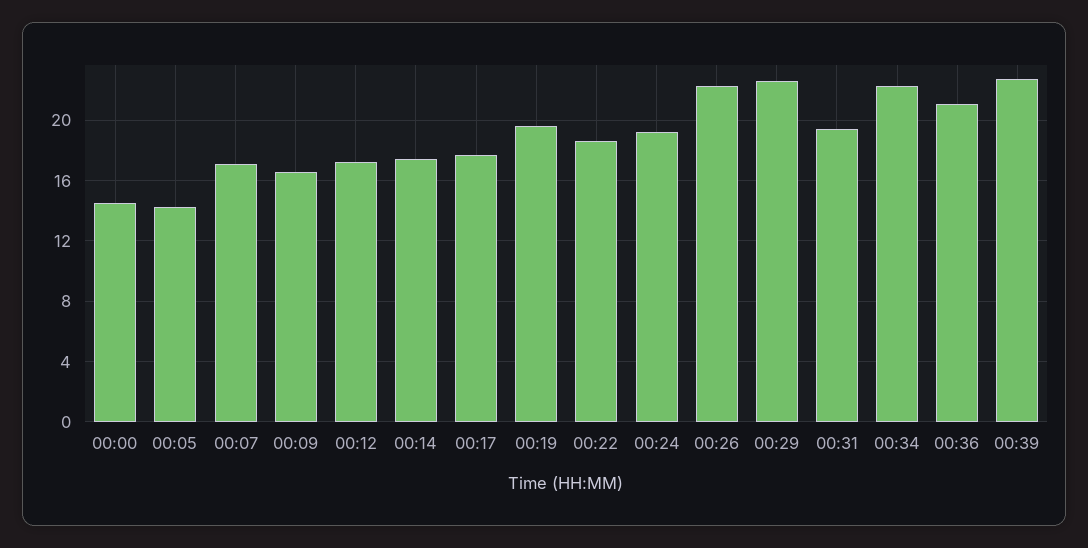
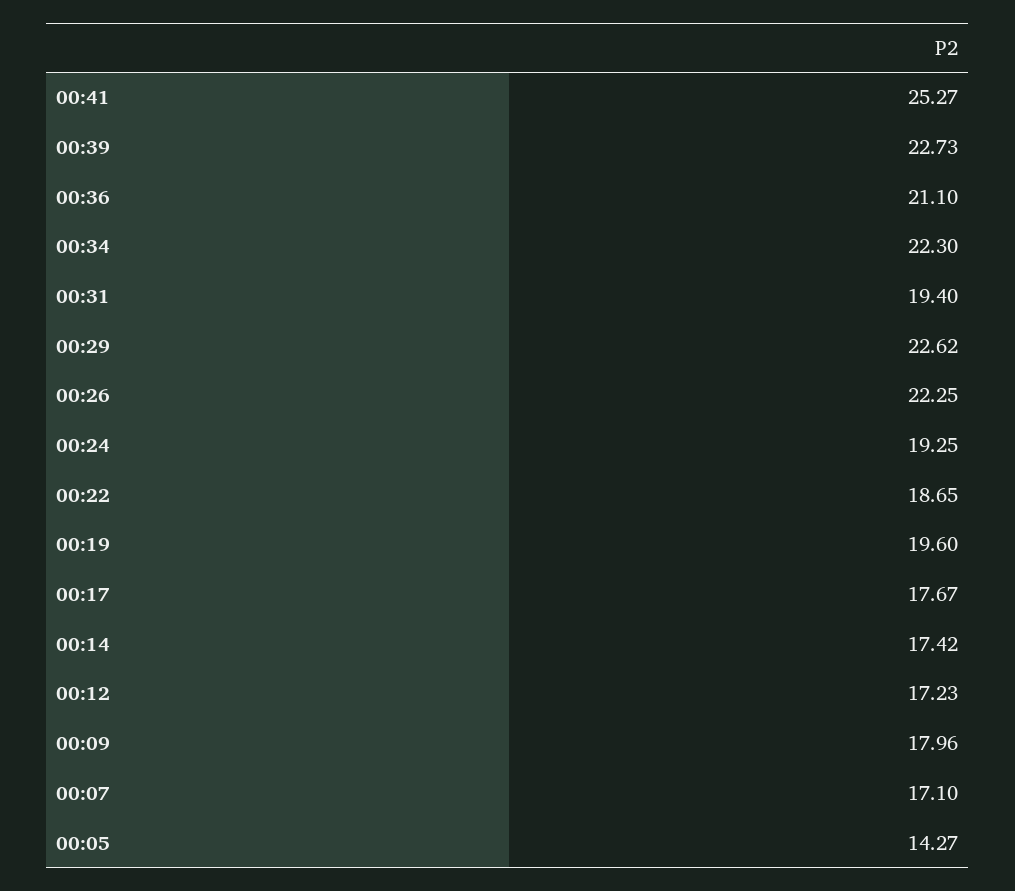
00:00: 14.5 -> none
00:09: 16.5 -> 17.96
00:41: none -> 25.27

